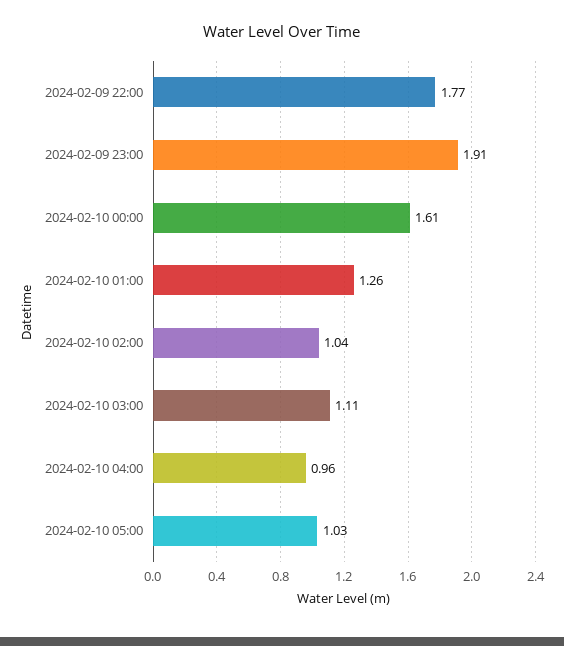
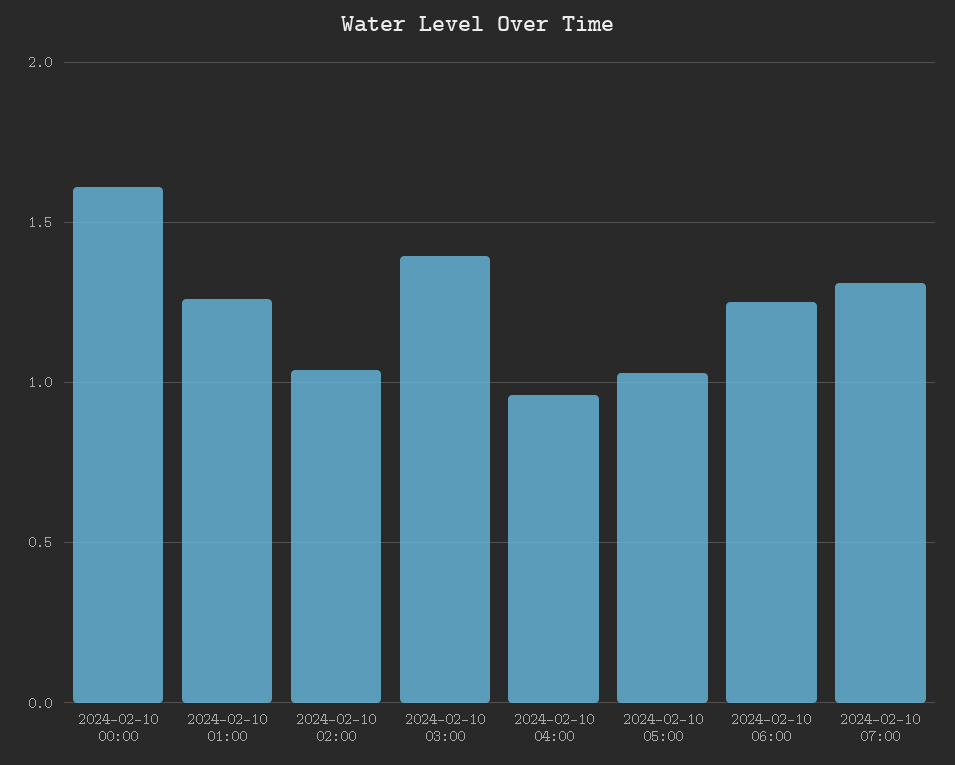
2024-02-09 22:00: 1.77 -> none
2024-02-09 23:00: 1.91 -> none
2024-02-10 03:00: 1.11 -> 1.4
2024-02-10 06:00: none -> 1.25
2024-02-10 07:00: none -> 1.3

